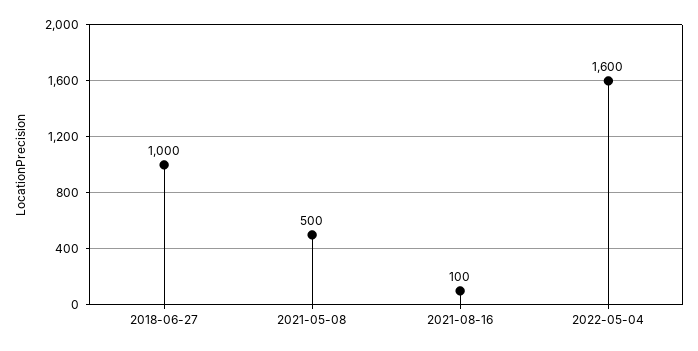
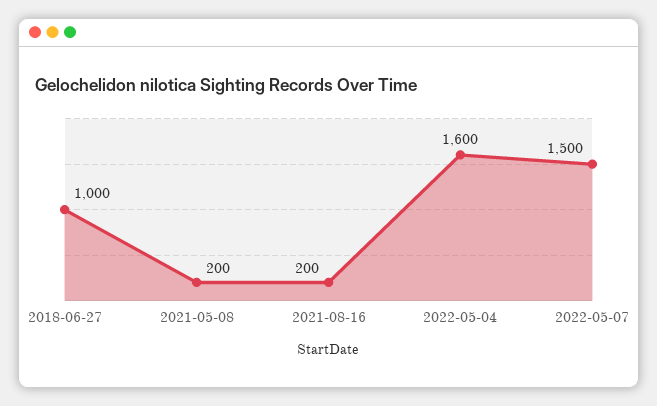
2021-05-08: 500 -> 200
2021-08-16: 100 -> 200
2022-05-07: none -> 1500

